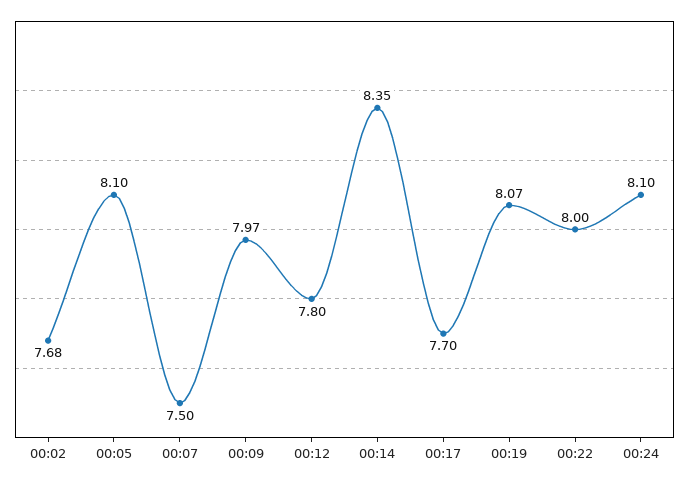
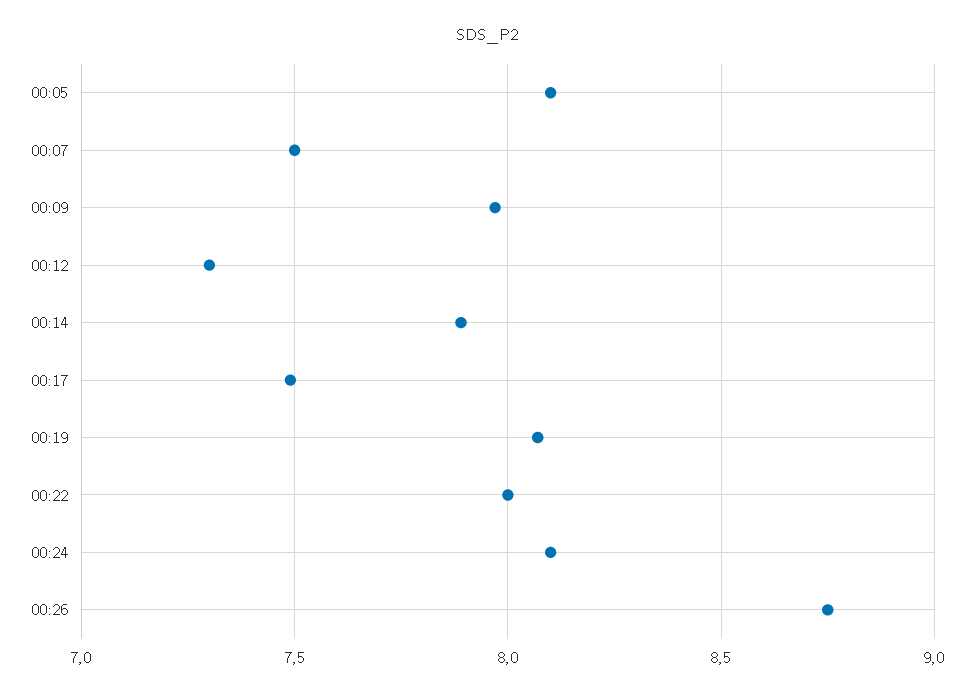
00:02: 7.68 -> none
00:12: 7.8 -> 7.3
00:14: 8.35 -> 7.9
00:17: 7.7 -> 7.5
00:26: none -> 8.75

